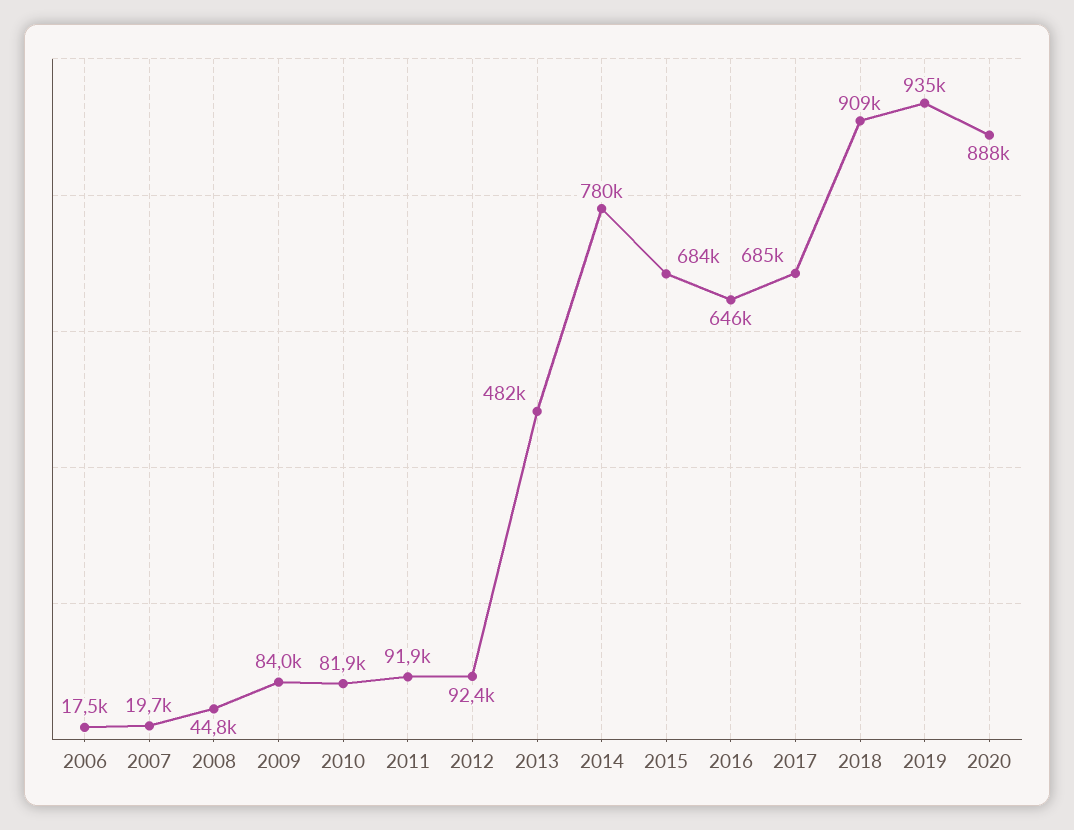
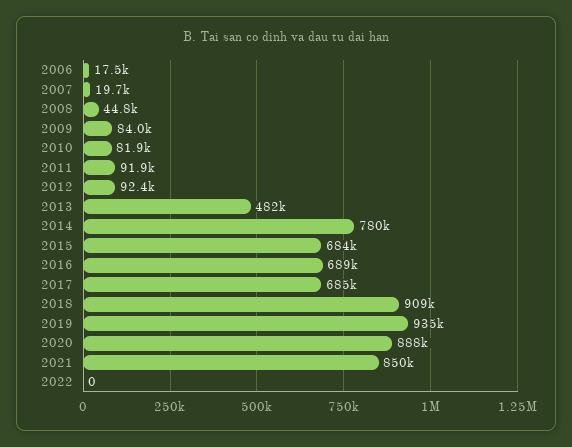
2016: 646000 -> 689000
2021: none -> 850000
2022: none -> 0

